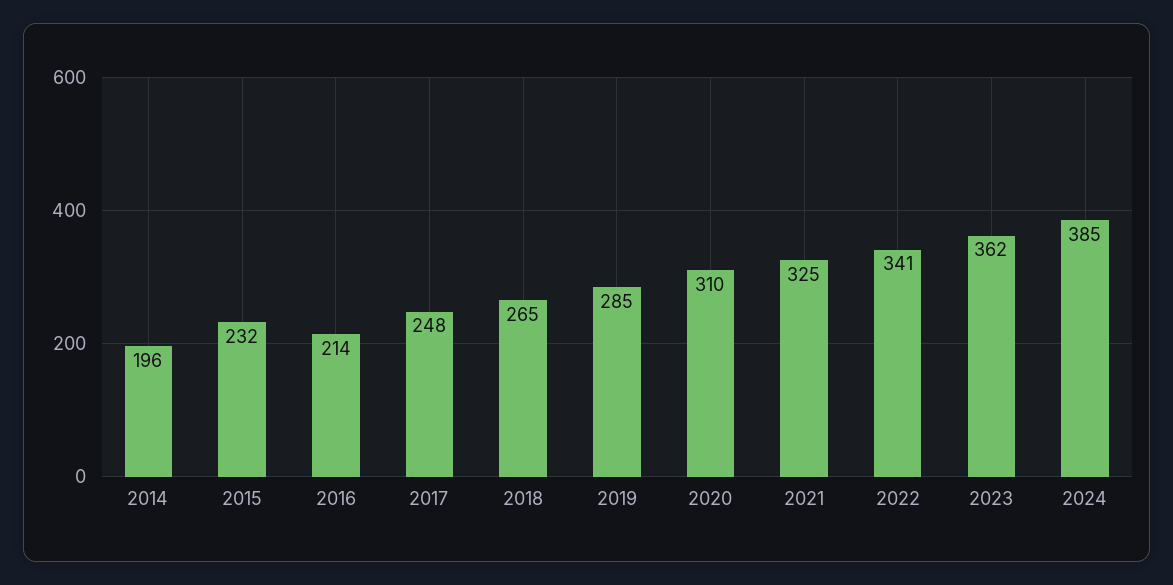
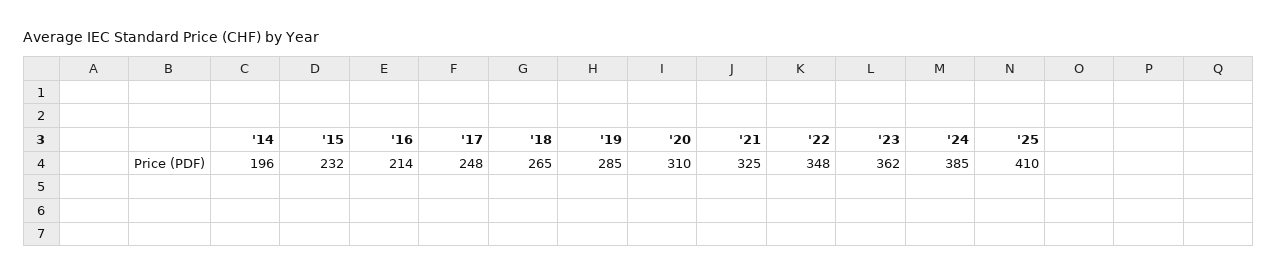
2022: 341 -> 348
'25: none -> 410

